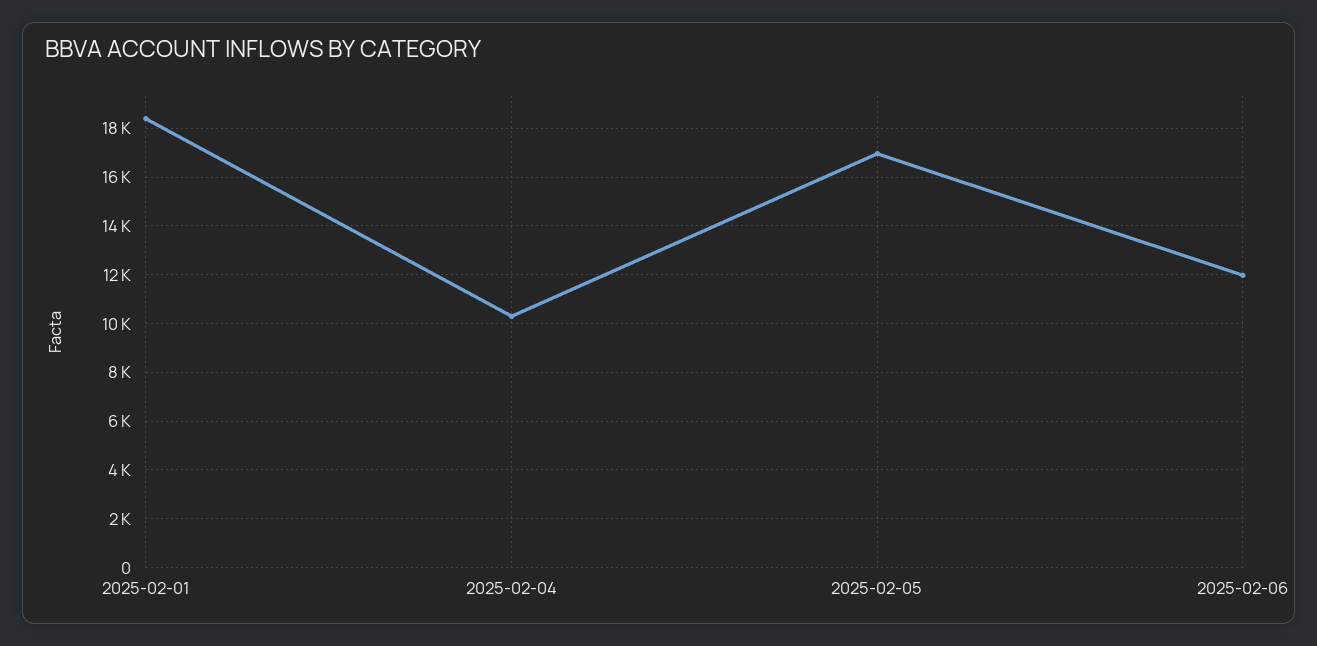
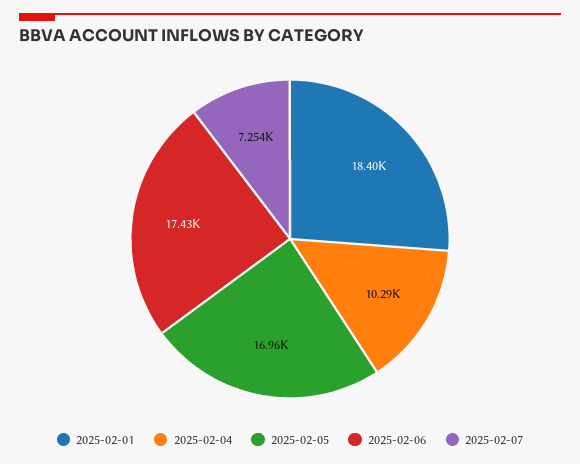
2025-02-06: 12000 -> 17430
2025-02-07: none -> 7254

